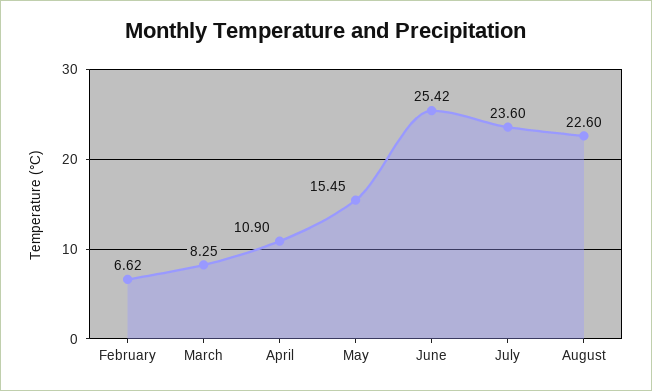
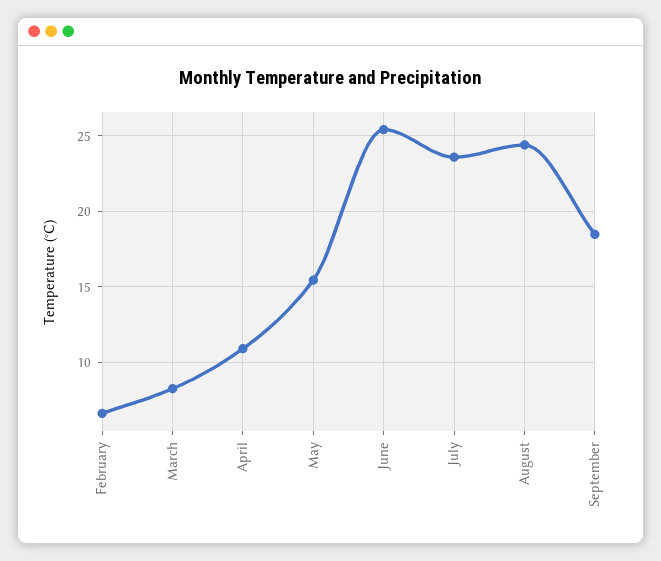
August: 22.6 -> 24.5
September: none -> 18.5

